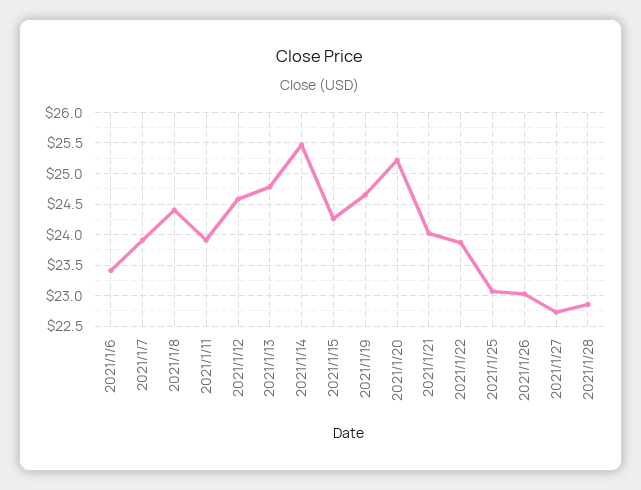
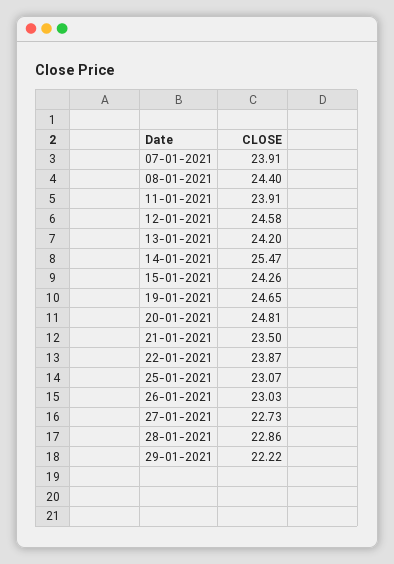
2021/1/6: 23.4 -> none
2021/1/13: 24.8 -> 24.2
2021/1/20: 25.2 -> 24.81
2021/1/21: 24 -> 23.5
29-01-2021: none -> 22.22

